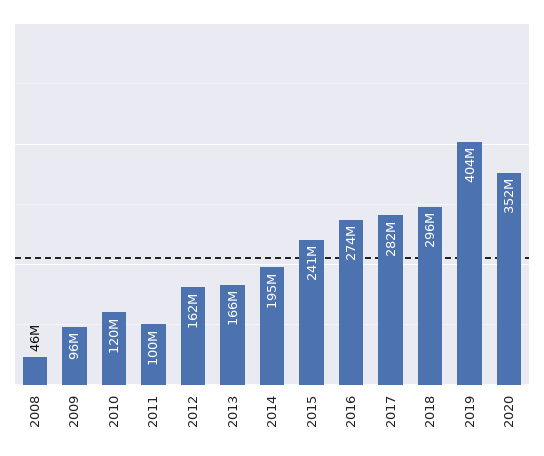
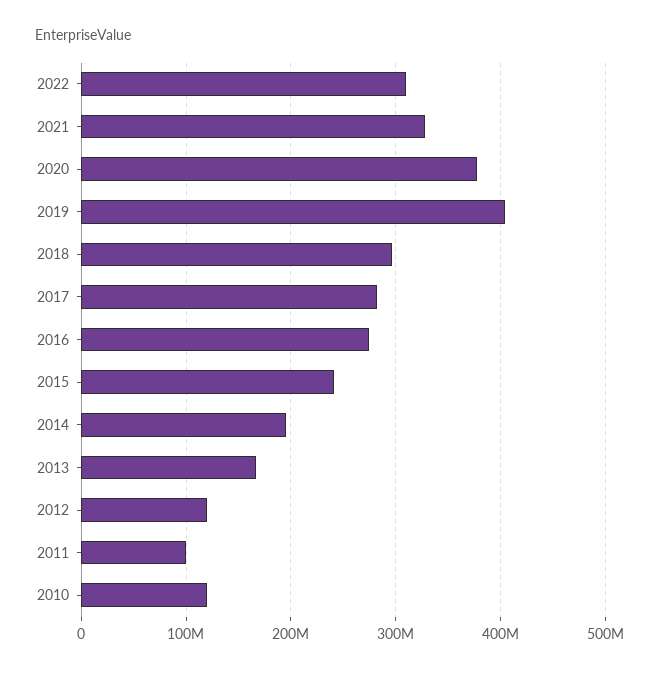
2008: 46000000 -> none
2009: 96000000 -> none
2012: 162000000 -> 120000000
2020: 352000000 -> 380000000
2022: none -> 310000000
2021: none -> 330000000

